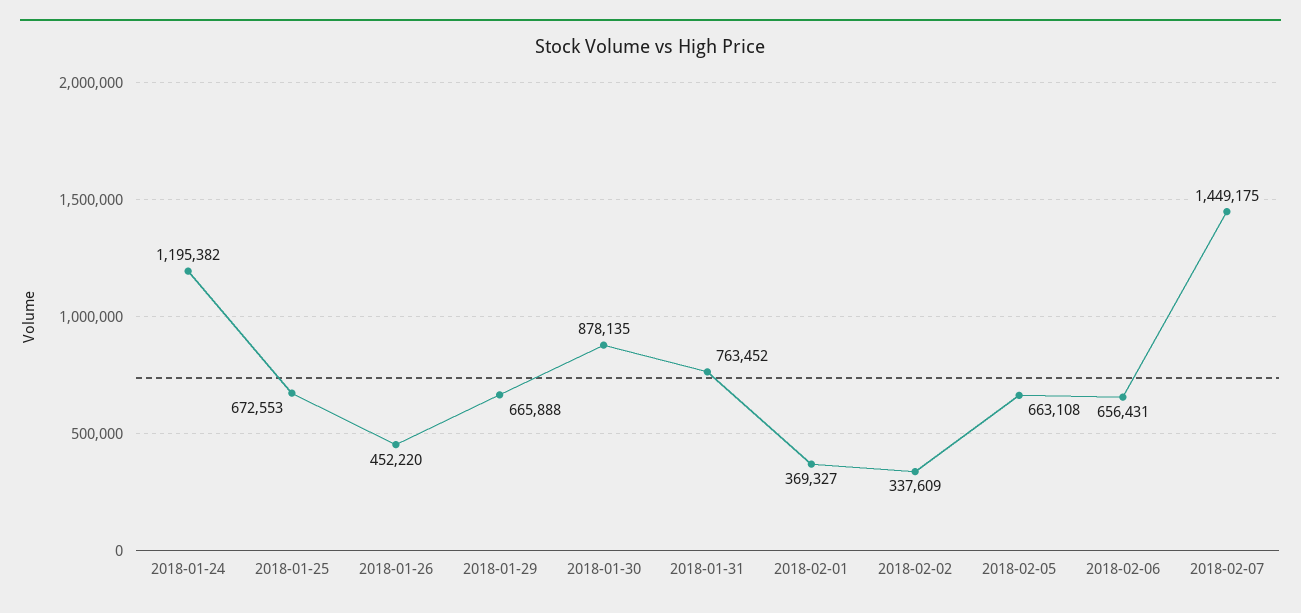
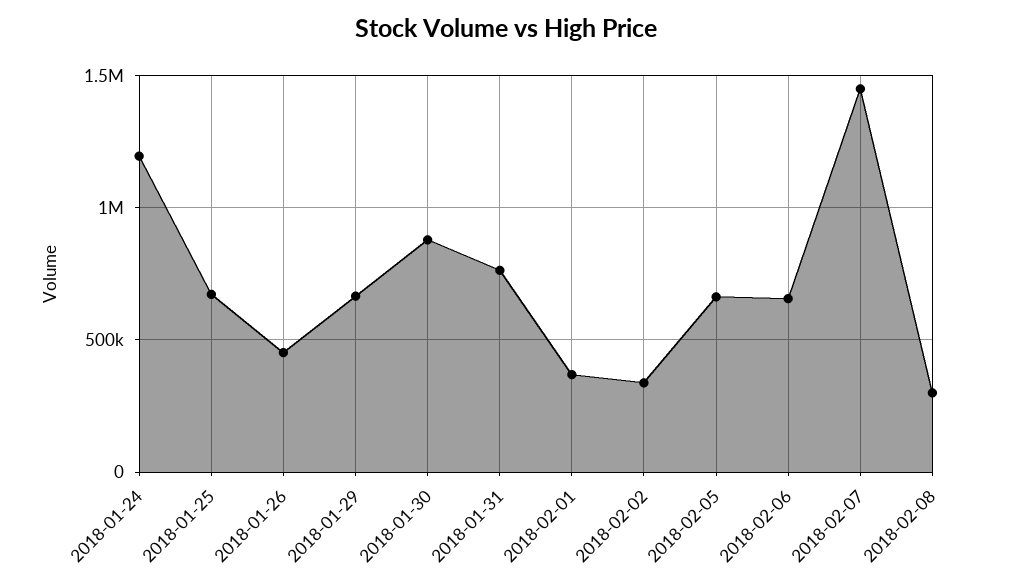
2018-02-08: none -> 300000

